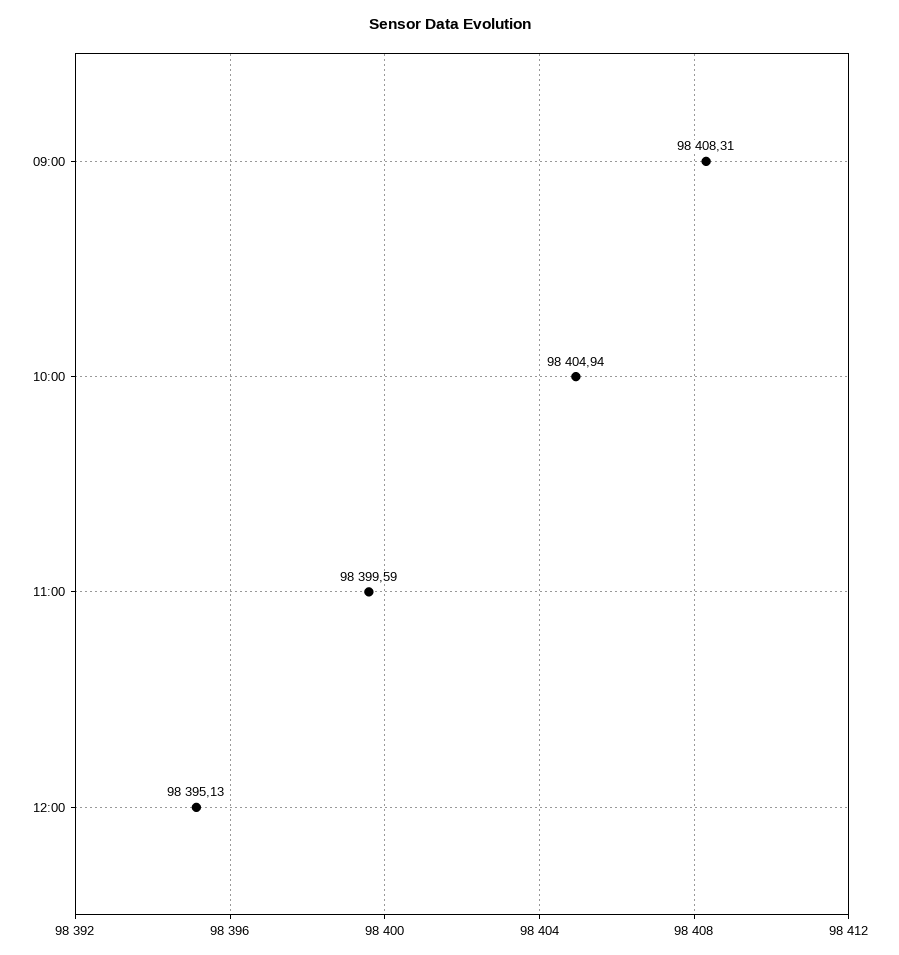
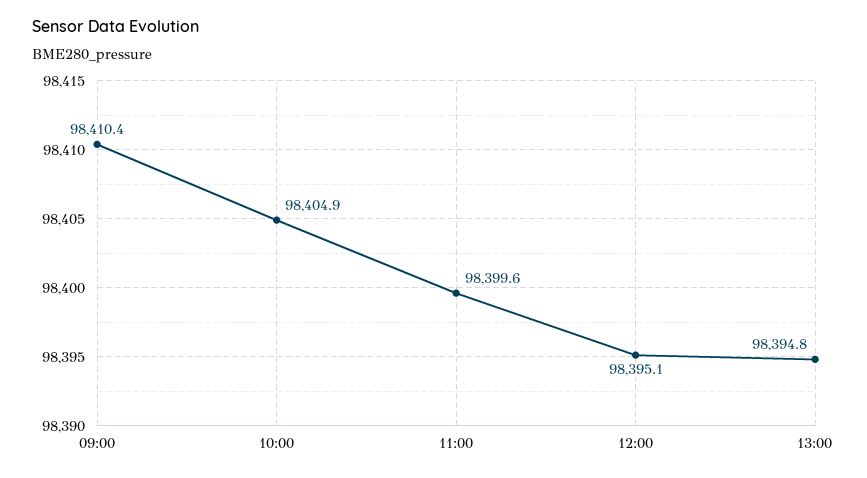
09:00: 98408.31 -> 98410.4
13:00: none -> 98394.8

